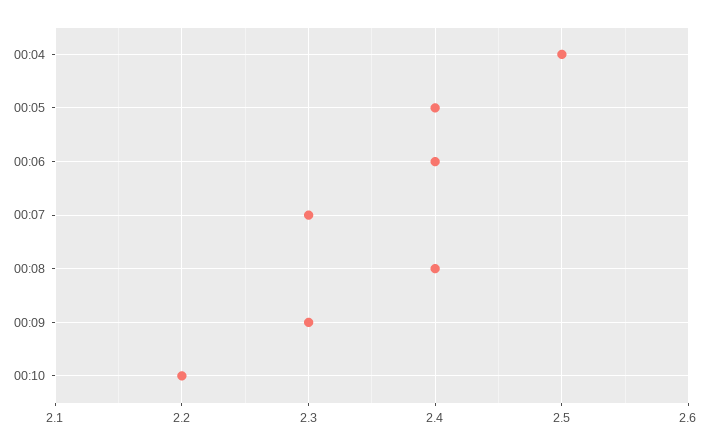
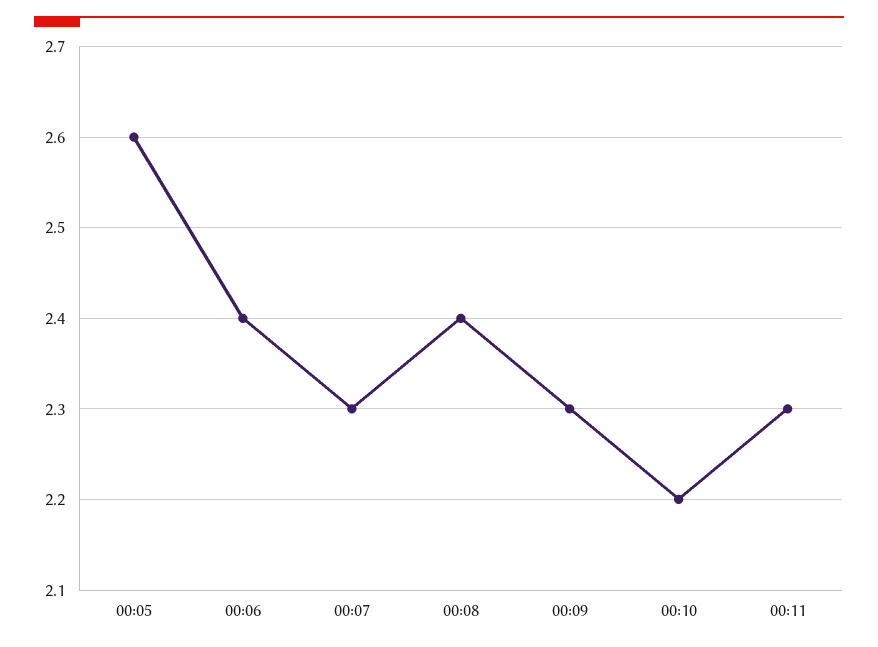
00:04: 2.5 -> none
00:05: 2.4 -> 2.6
00:11: none -> 2.3

